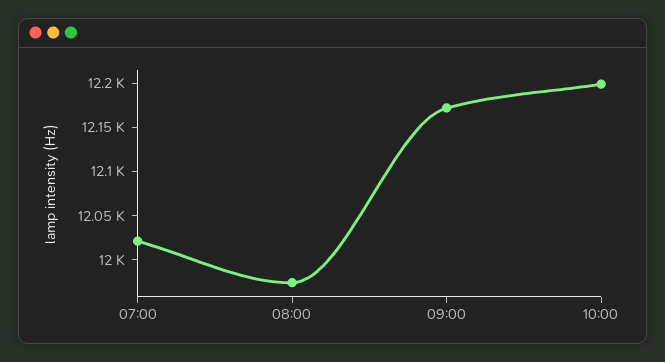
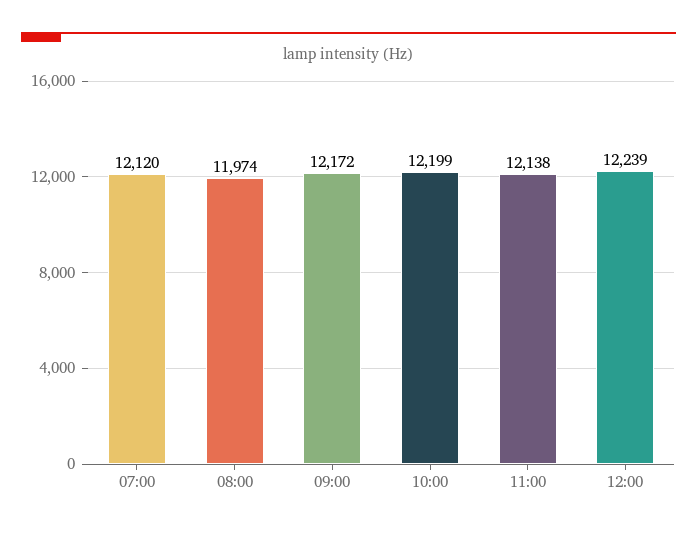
07:00: 12020 -> 12120
11:00: none -> 12138
12:00: none -> 12239

